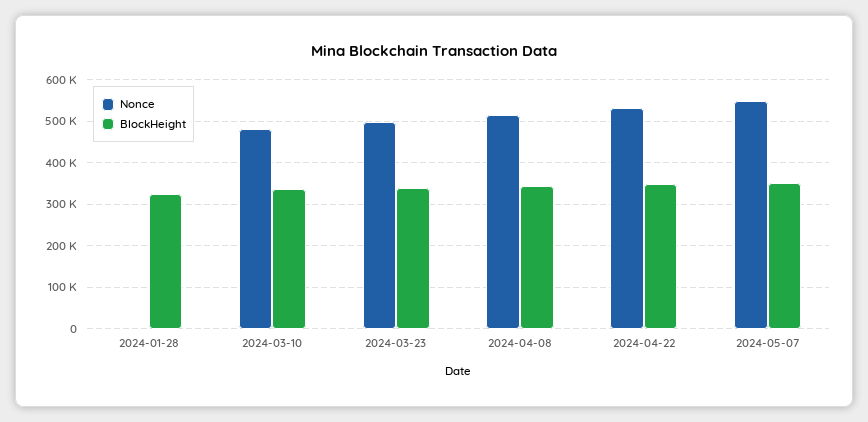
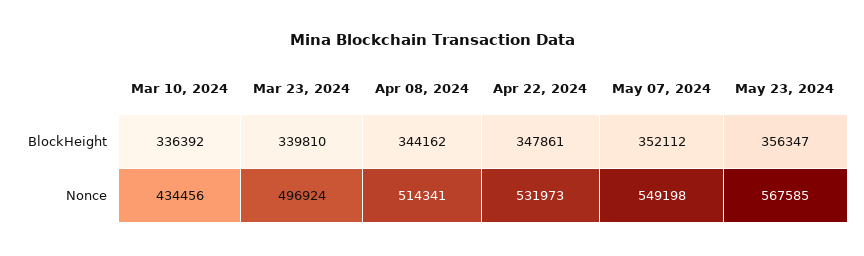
Nonce, 2024-01-28: 0 -> none
BlockHeight, 2024-01-28: 320000 -> none
Nonce, 2024-03-10: 480000 -> 434456
BlockHeight, May 23, 2024: none -> 356347
Nonce, May 23, 2024: none -> 567585

